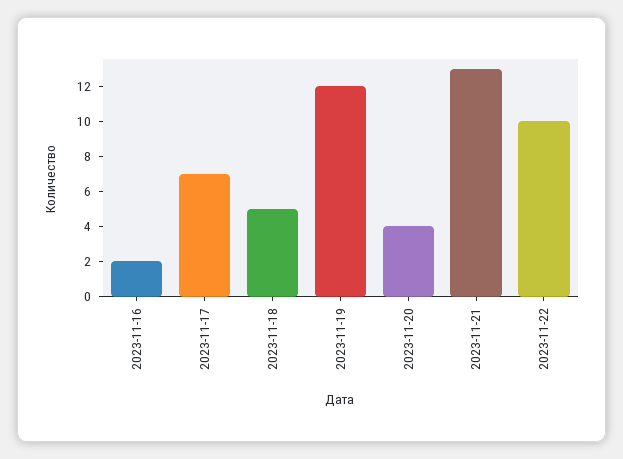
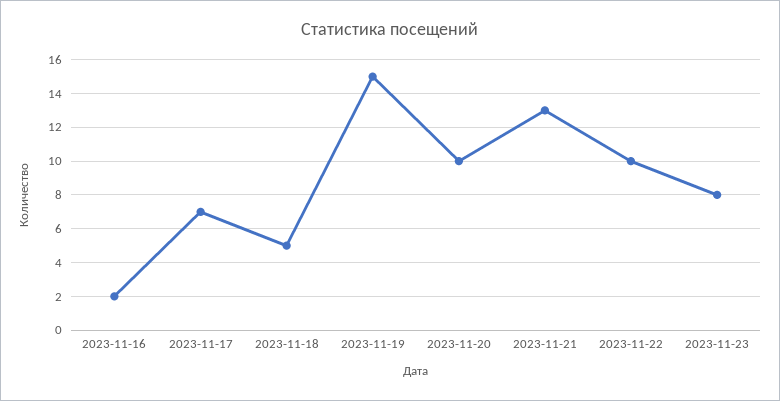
2023-11-19: 12 -> 15
2023-11-20: 4 -> 10
2023-11-23: none -> 8

